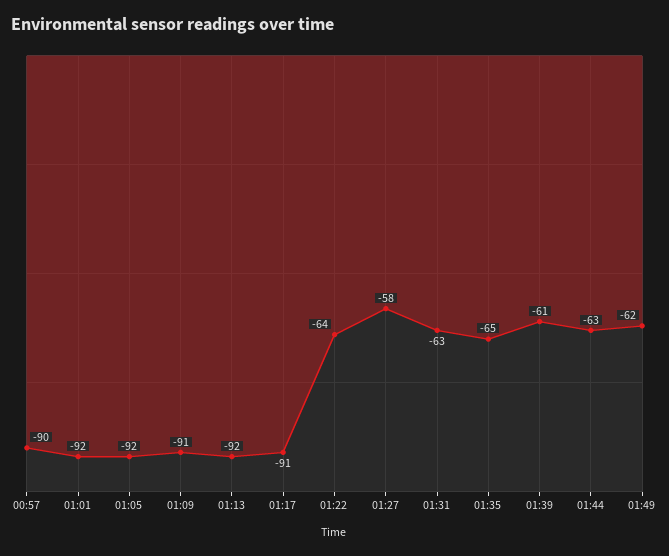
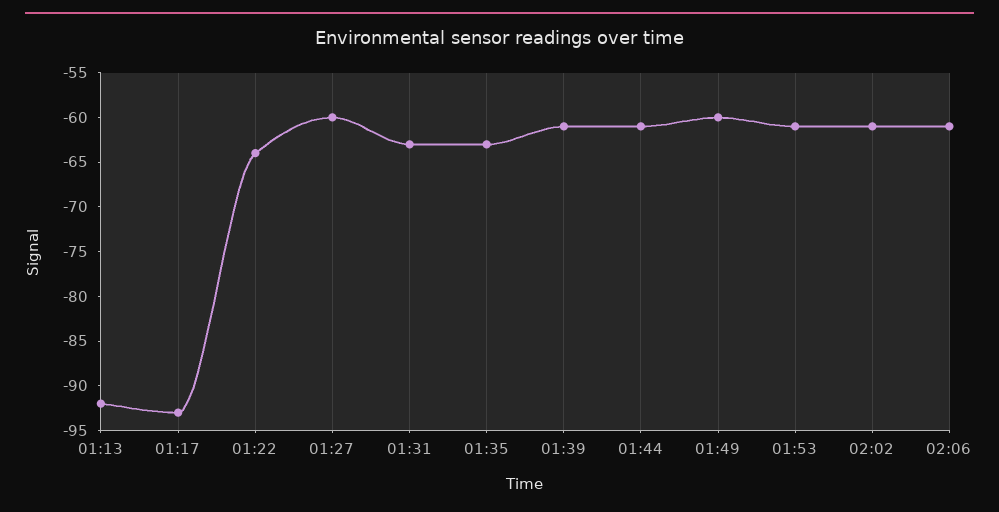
00:57: -90 -> none
01:01: -92 -> none
01:05: -92 -> none
01:09: -91 -> none
01:17: -91 -> -93
01:27: -58 -> -60
01:35: -65 -> -63
01:44: -63 -> -61
01:49: -62 -> -60
01:53: none -> -61
02:02: none -> -61
02:06: none -> -61

